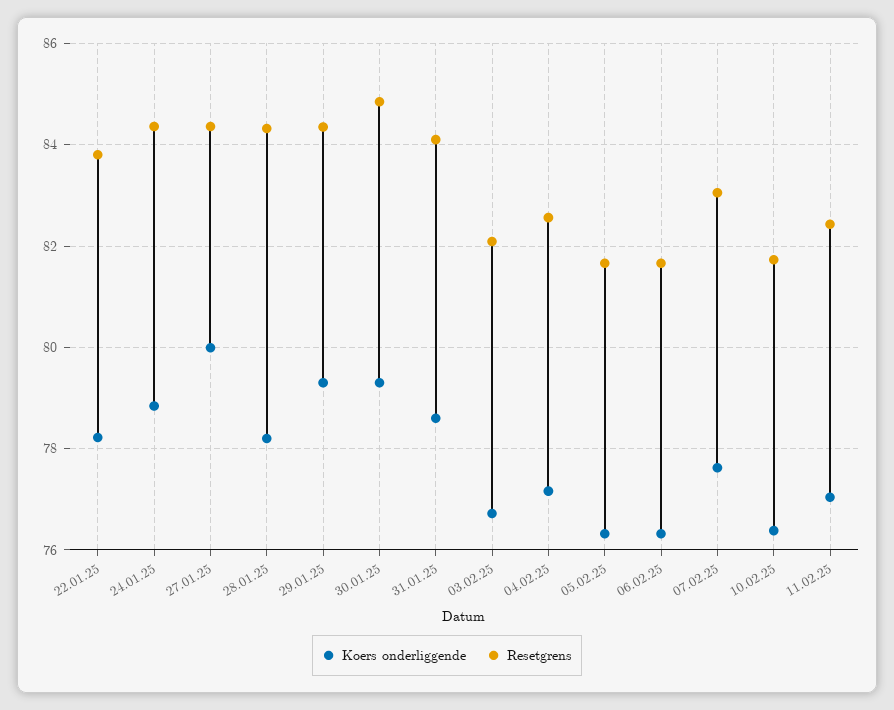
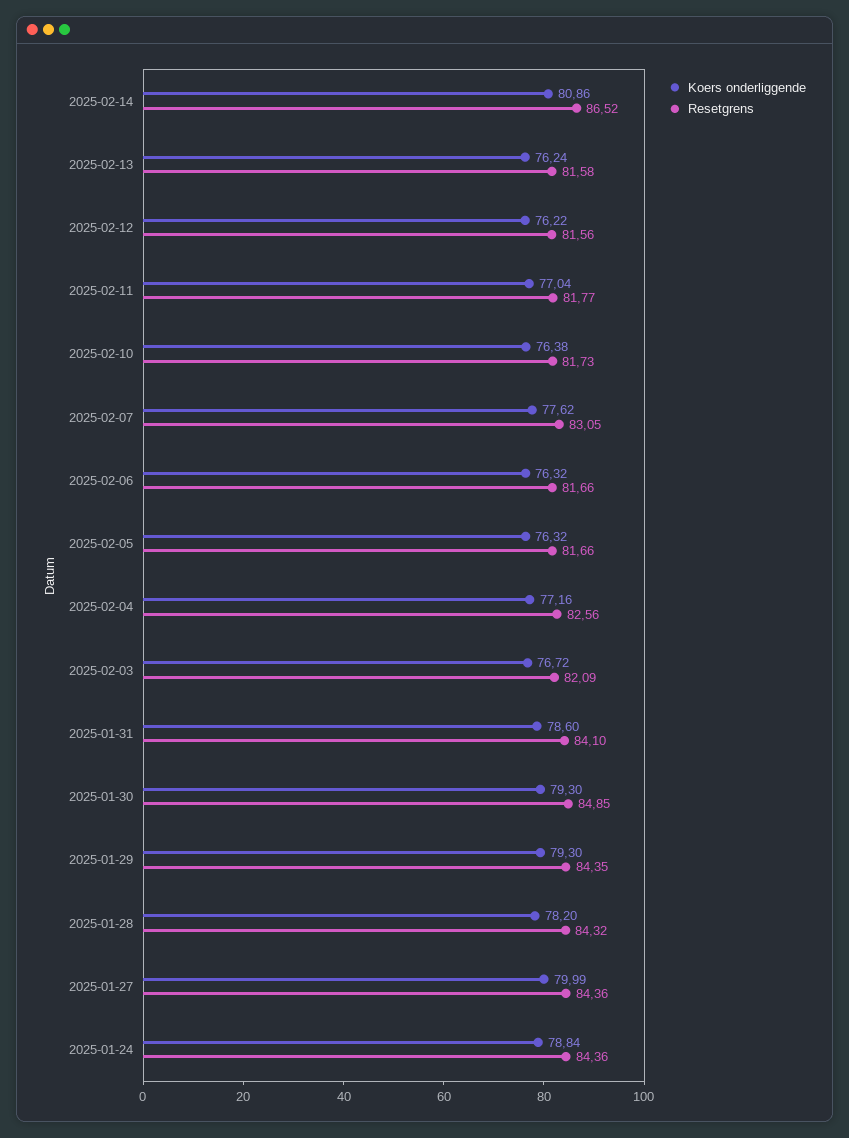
Koers onderliggende, 22.01.25: 78.2 -> none
Resetgrens, 22.01.25: 83.8 -> none
Resetgrens, 11.02.25: 82.4 -> 81.77
Koers onderliggende, 2025-02-14: none -> 80.86
Resetgrens, 2025-02-14: none -> 86.52
Koers onderliggende, 2025-02-13: none -> 76.24
Resetgrens, 2025-02-13: none -> 81.58
Koers onderliggende, 2025-02-12: none -> 76.22
Resetgrens, 2025-02-12: none -> 81.56

